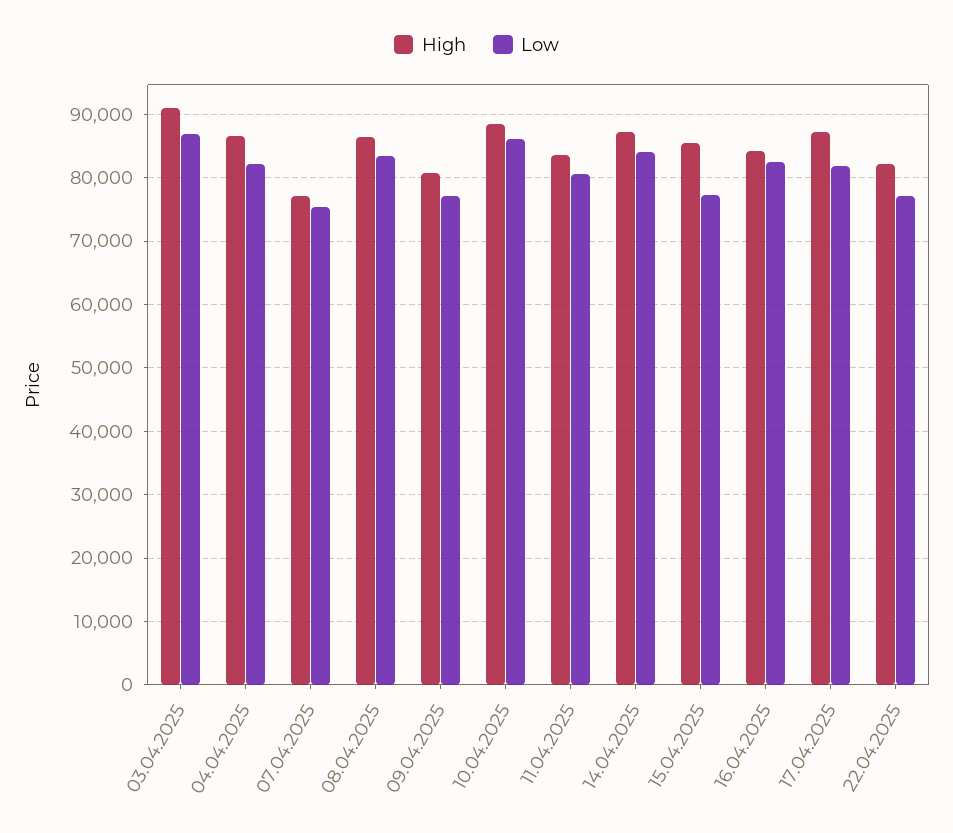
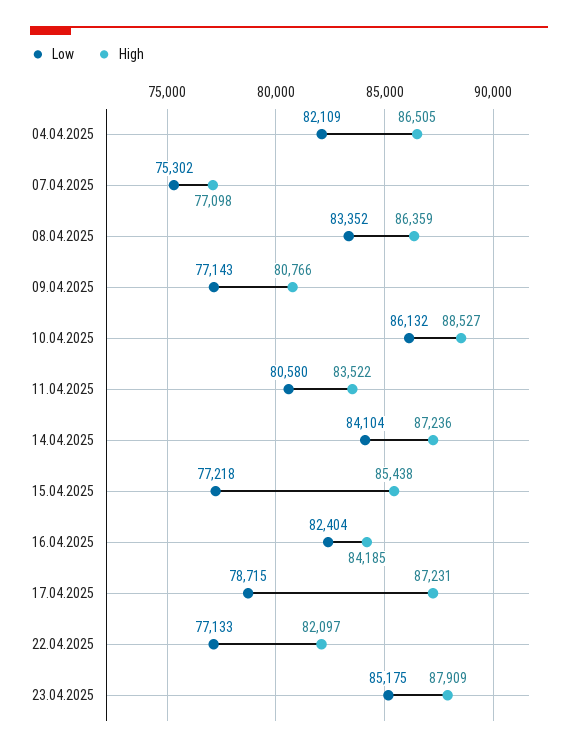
High, 03.04.2025: 91000 -> none
Low, 03.04.2025: 87000 -> none
Low, 17.04.2025: 82000 -> 78715
Low, 23.04.2025: none -> 85175
High, 23.04.2025: none -> 87909

